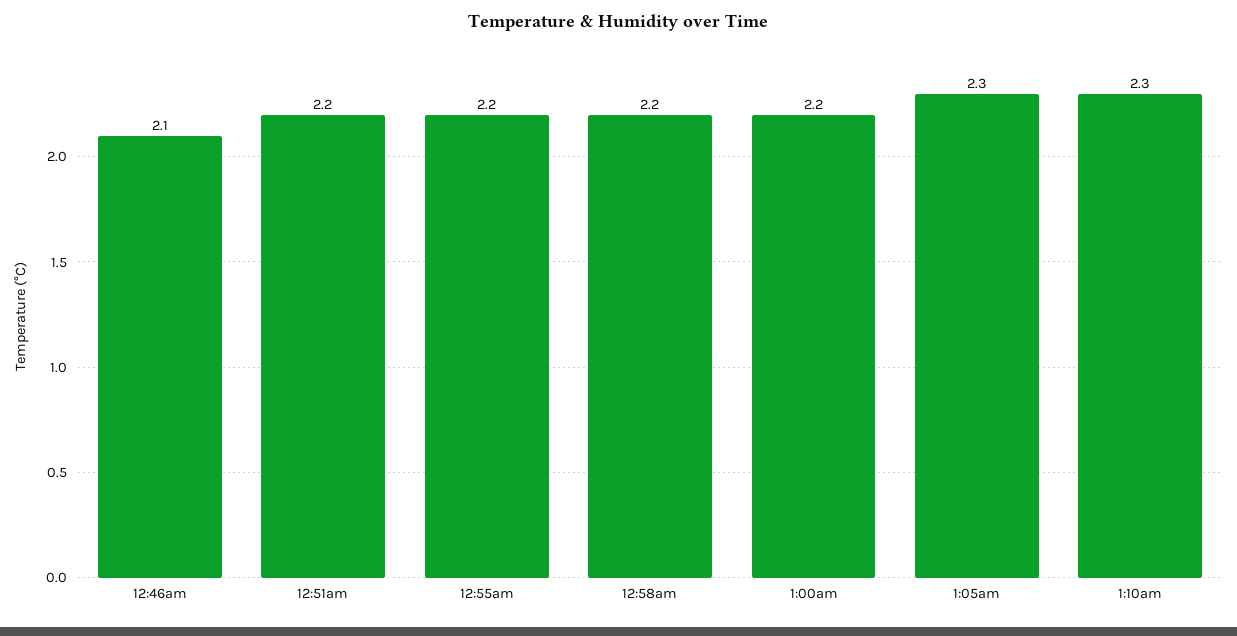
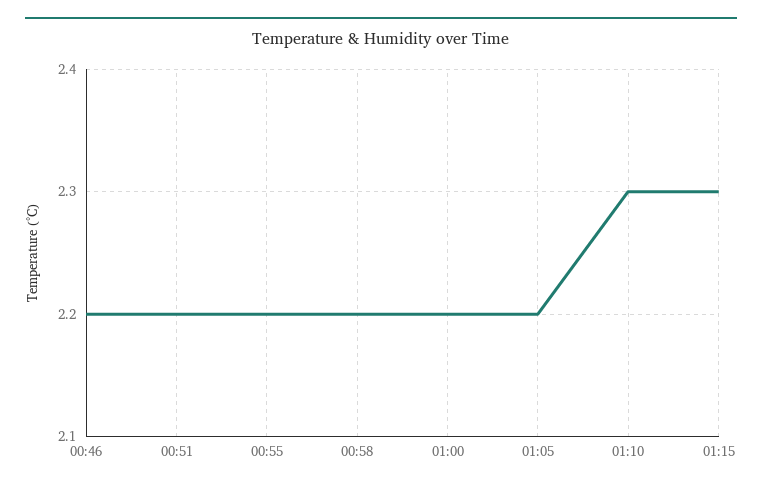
12:46am: 2.1 -> 2.2
1:05am: 2.3 -> 2.2
01:15: none -> 2.3

